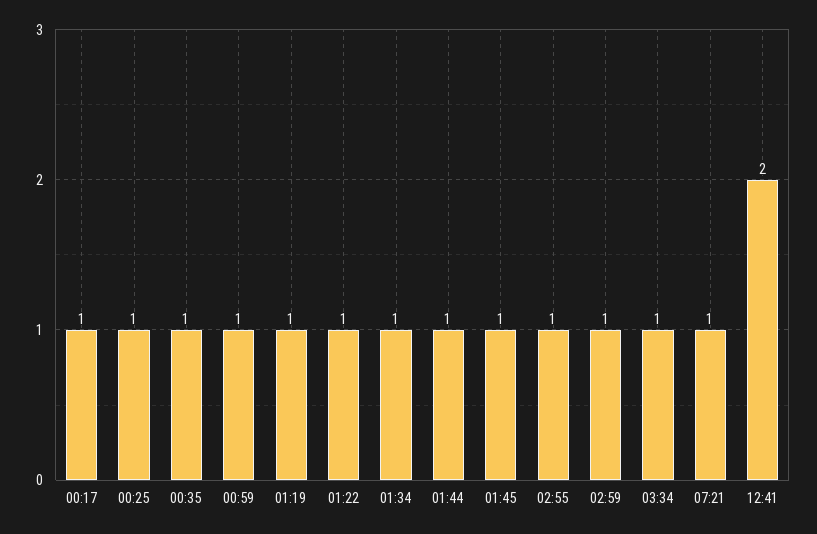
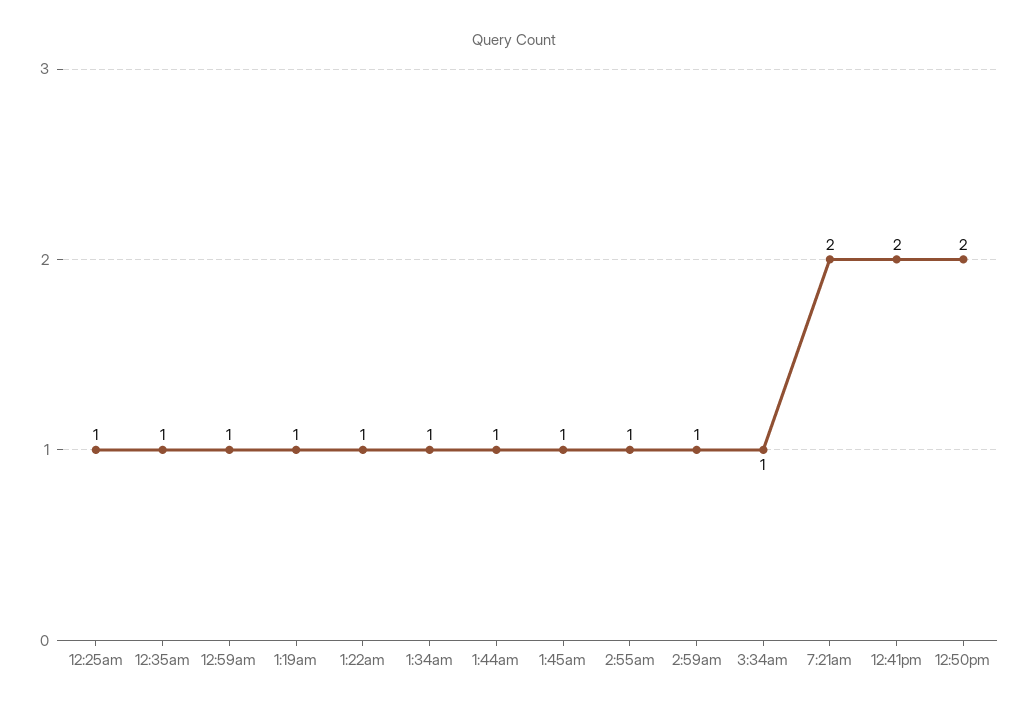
00:17: 1 -> none
07:21: 1 -> 2
12:50pm: none -> 2

